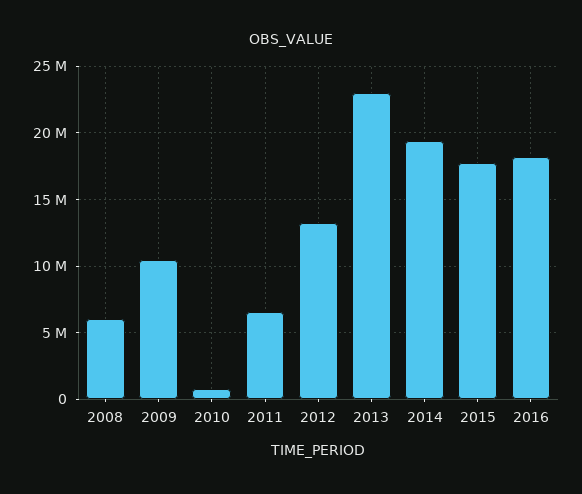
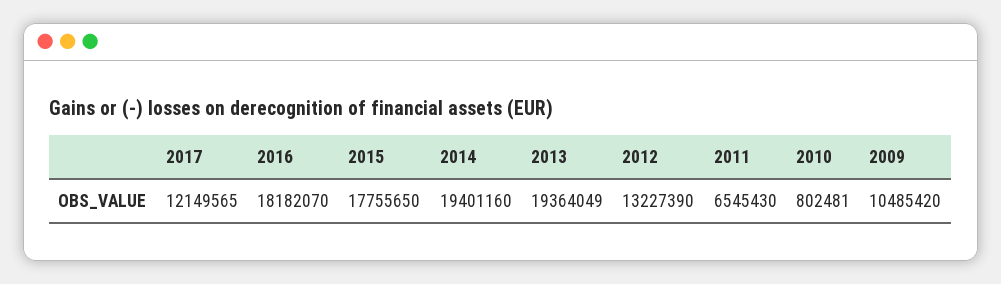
2008: 6000000 -> none
2013: 23000000 -> 19364049
2017: none -> 12149565

